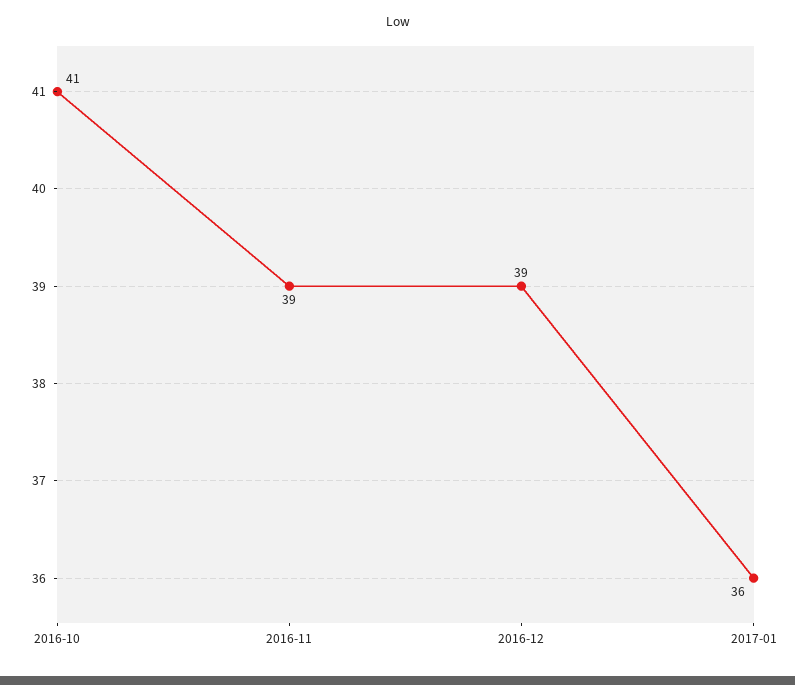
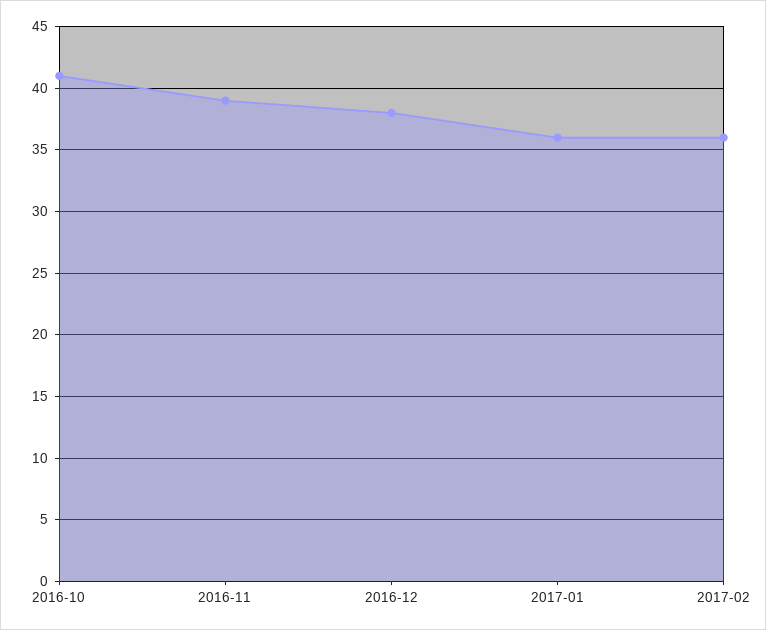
2016-12: 39 -> 38
2017-02: none -> 36

